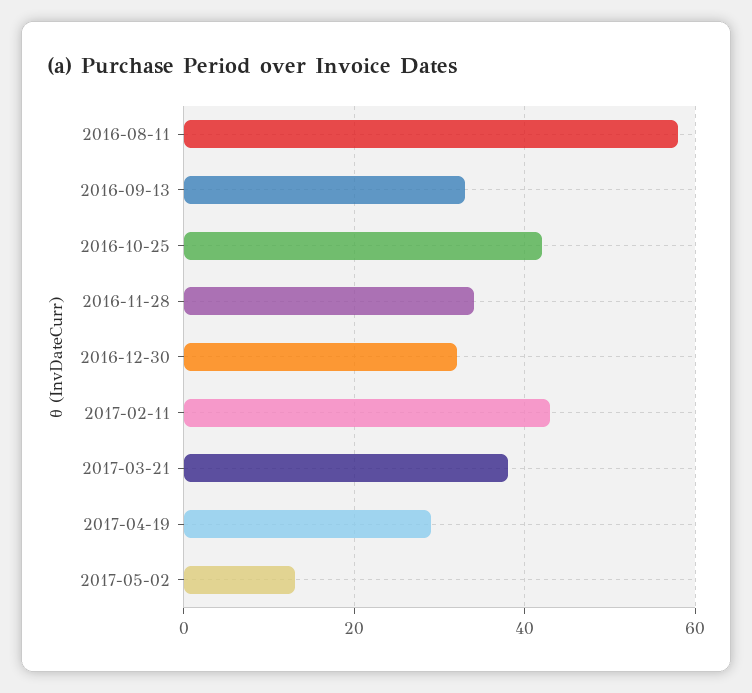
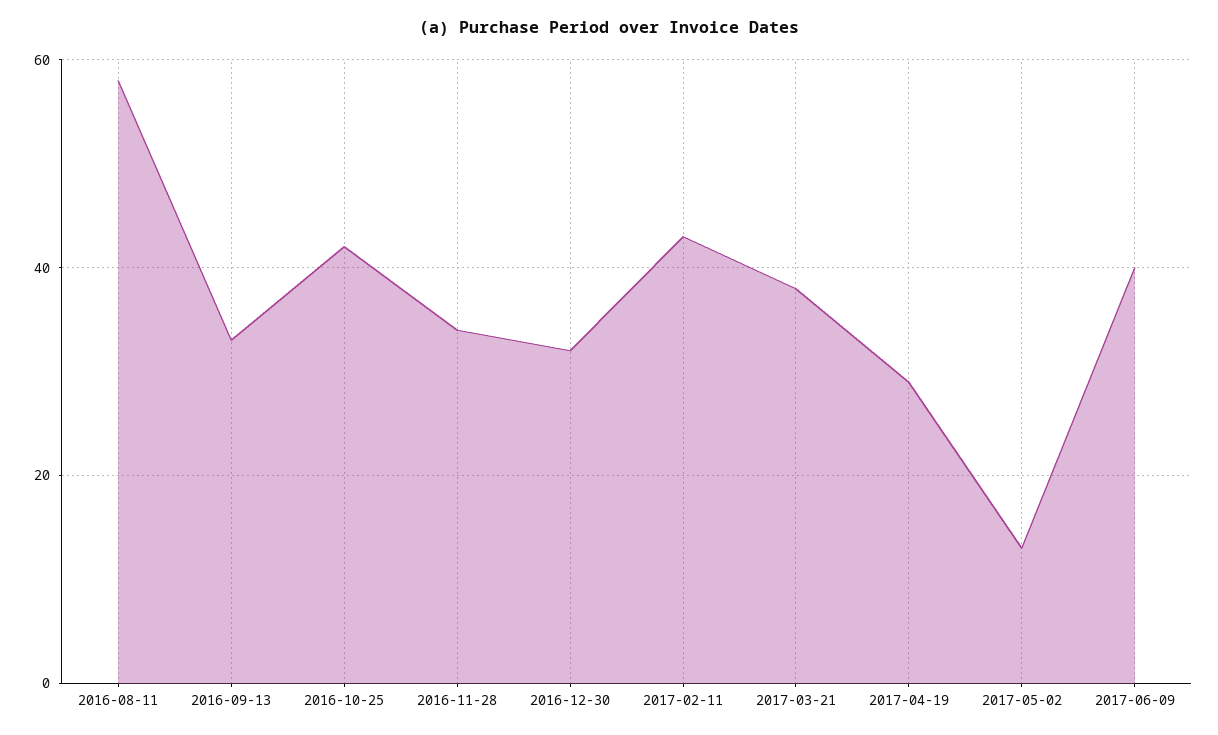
2017-06-09: none -> 40

